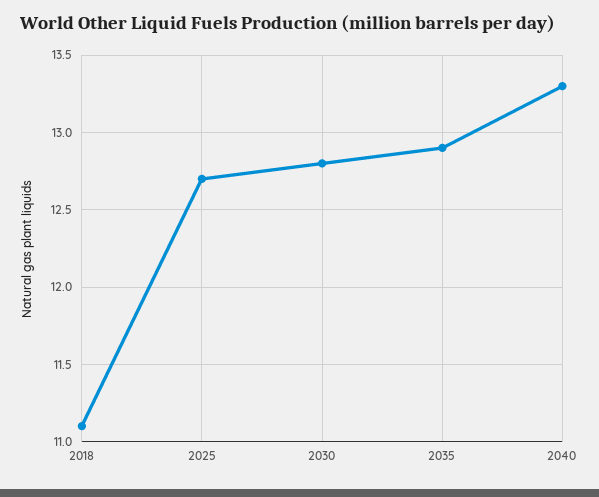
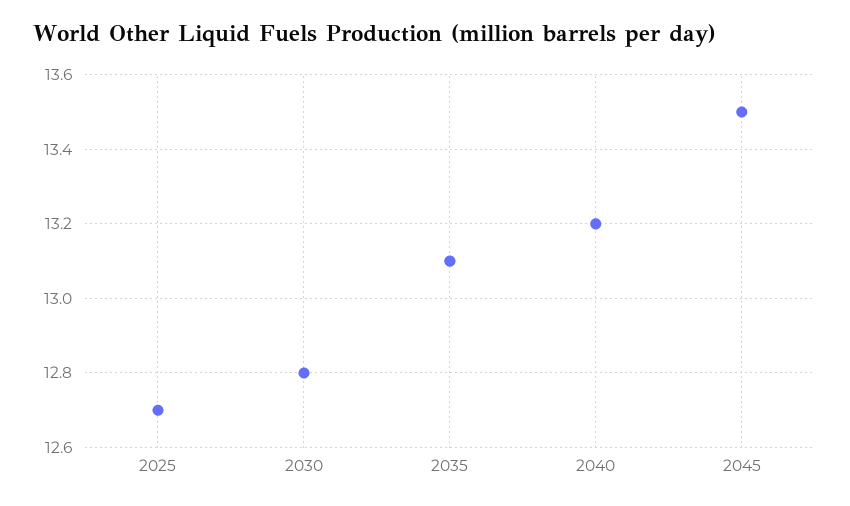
2018: 11.1 -> none
2035: 12.9 -> 13.1
2040: 13.3 -> 13.2
2045: none -> 13.5

